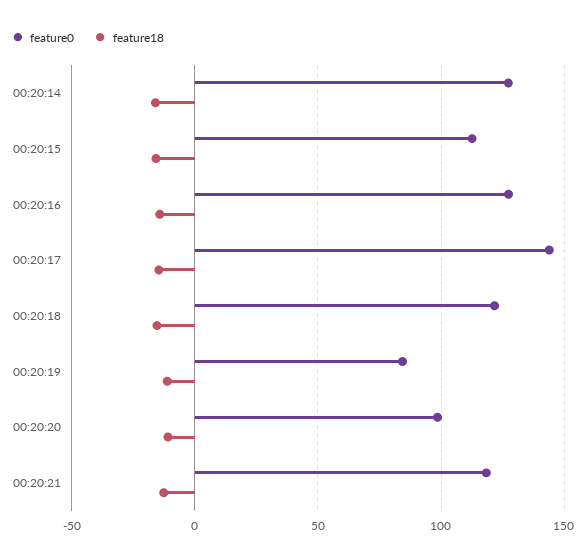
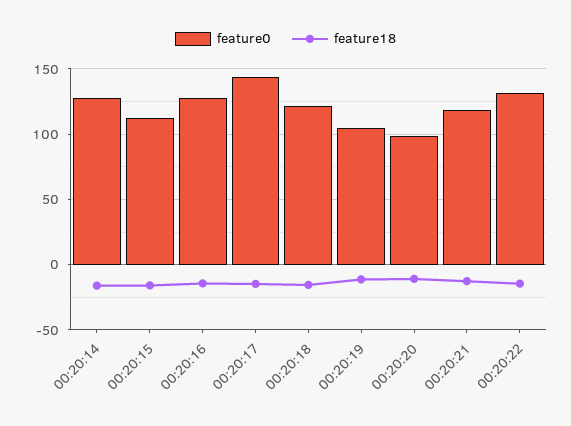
feature0, 00:20:19: 85 -> 105
feature0, 00:20:22: none -> 130
feature18, 00:20:22: none -> -15

